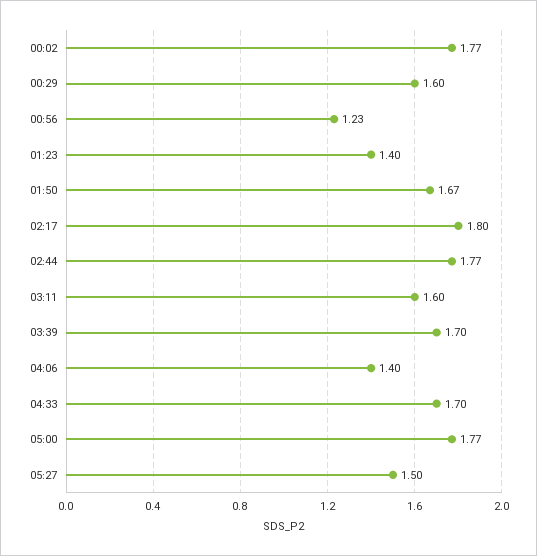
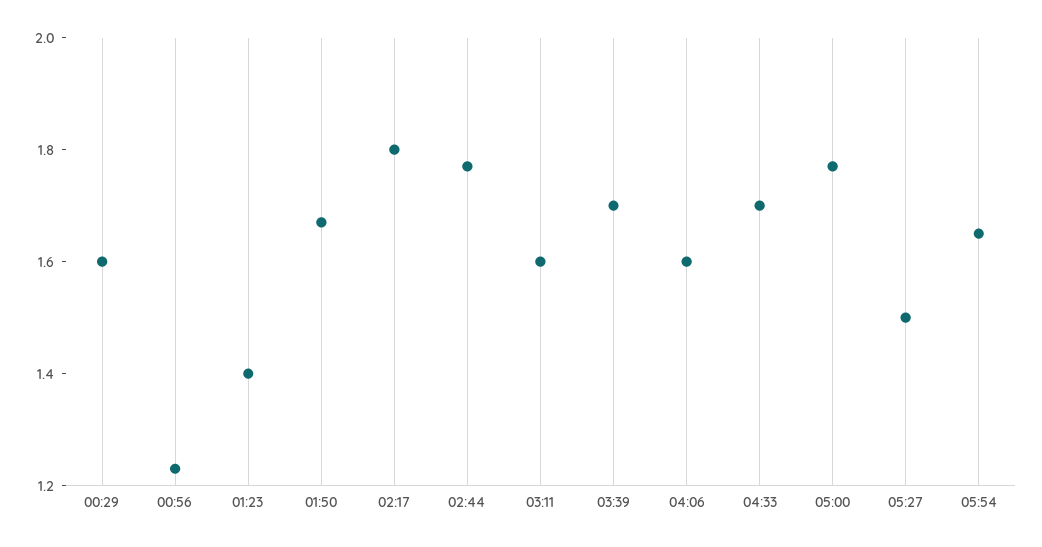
00:02: 1.77 -> none
04:06: 1.4 -> 1.6
05:54: none -> 1.65

